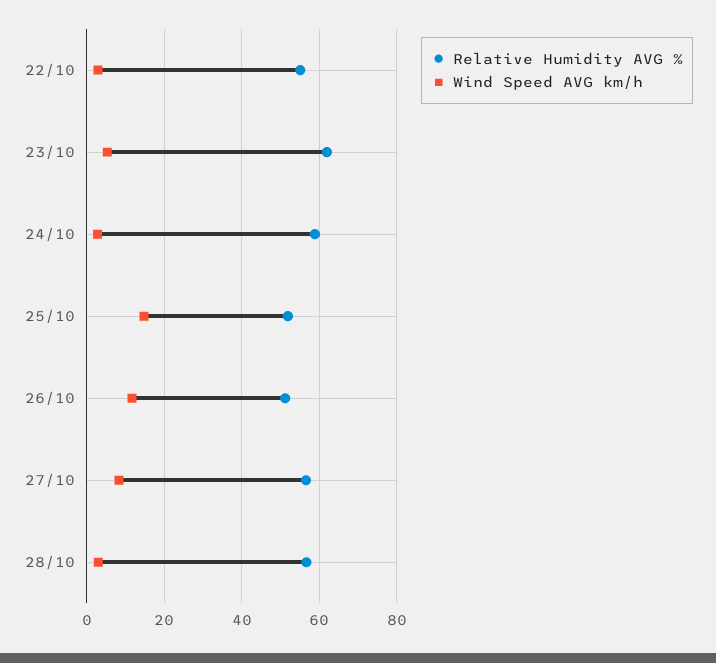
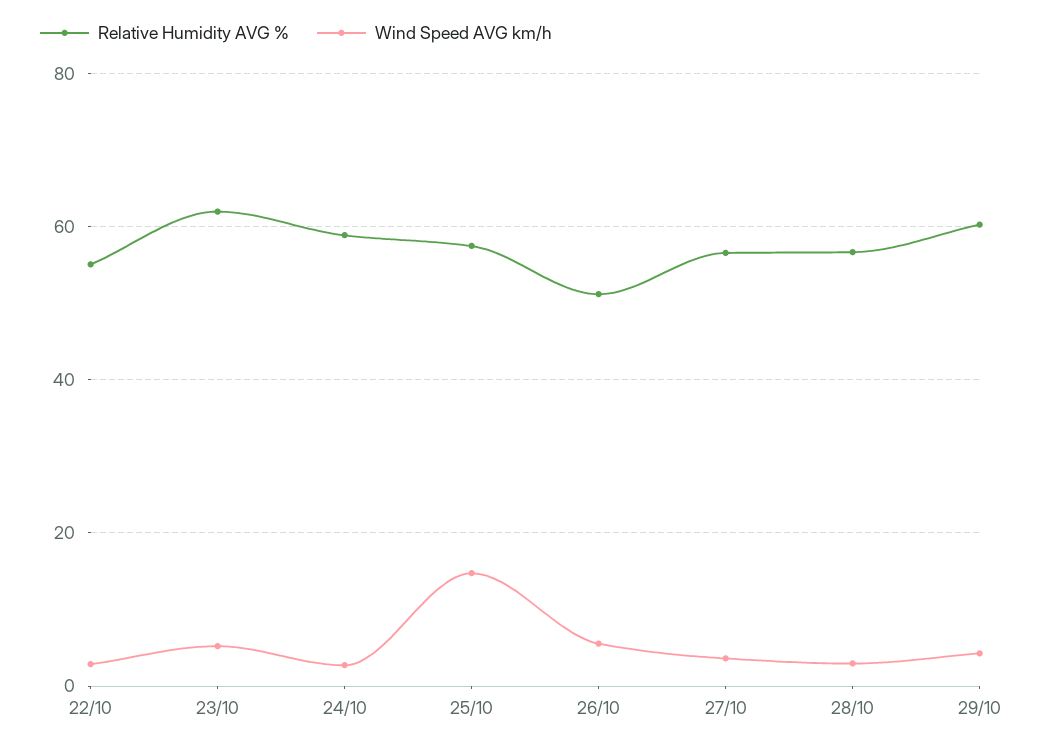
Relative Humidity AVG %, 25/10: 52 -> 58
Wind Speed AVG km/h, 26/10: 12 -> 6
Wind Speed AVG km/h, 27/10: 8 -> 4
Relative Humidity AVG %, 29/10: none -> 60
Wind Speed AVG km/h, 29/10: none -> 4

